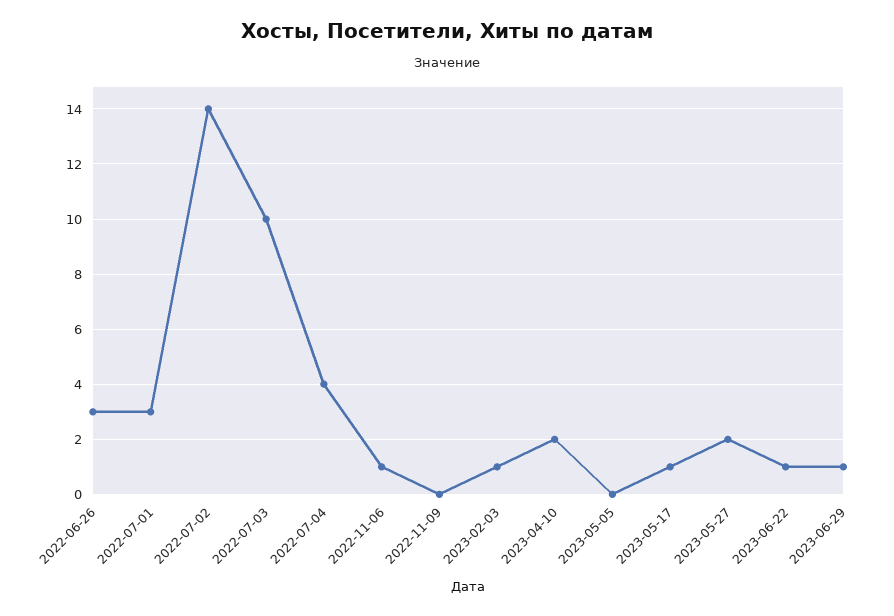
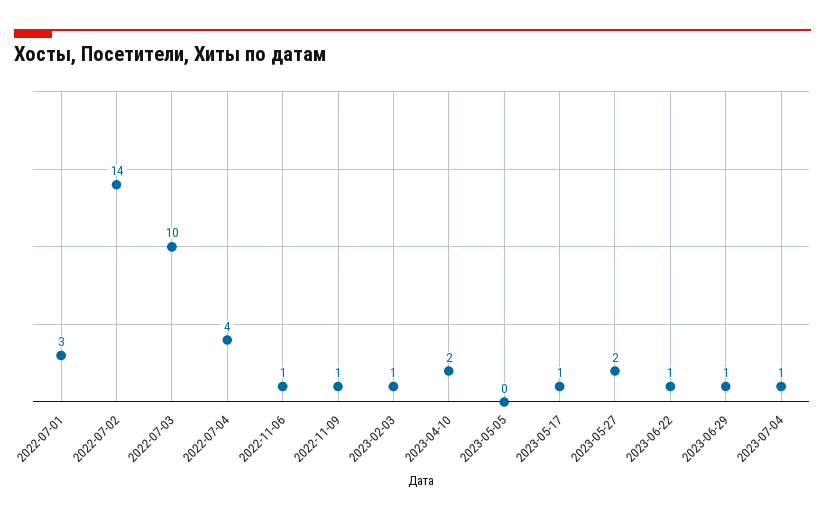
2022-06-26: 3 -> none
2022-11-09: 0 -> 1
2023-07-04: none -> 1

